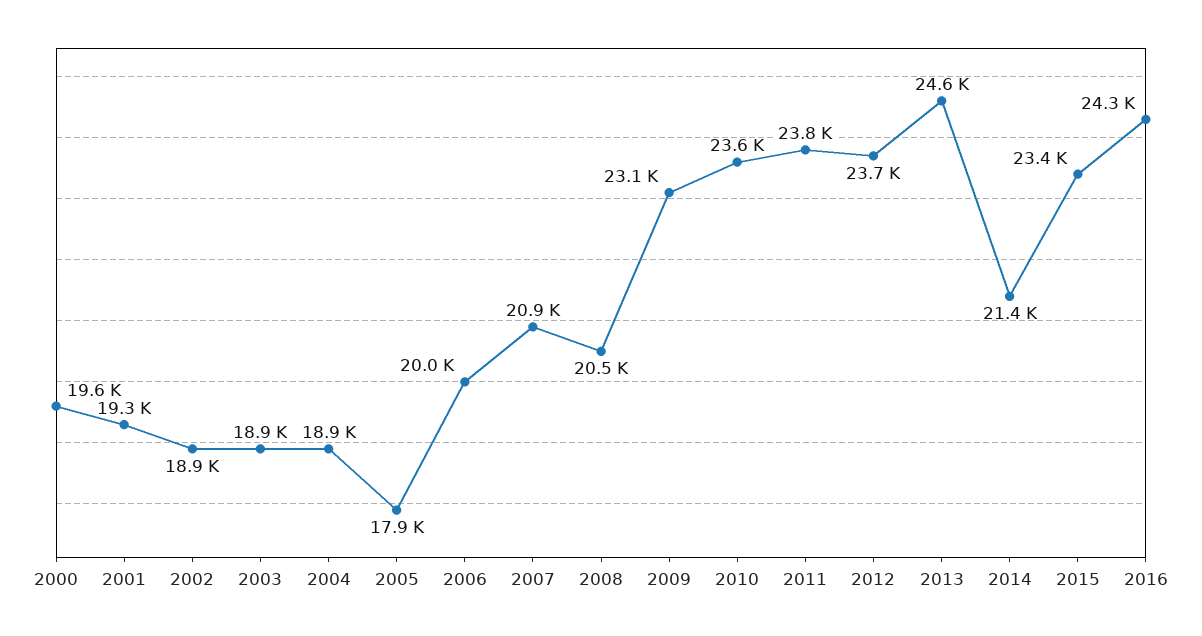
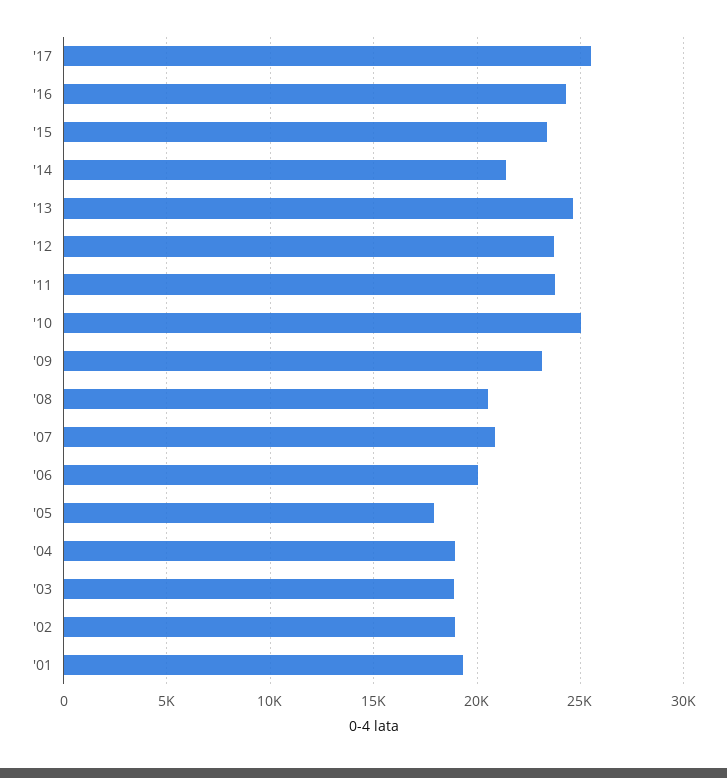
2000: 19600 -> none
2010: 23600 -> 25000
'17: none -> 25500

